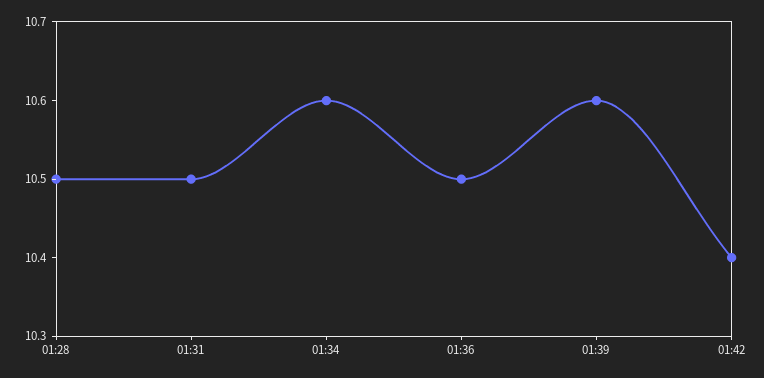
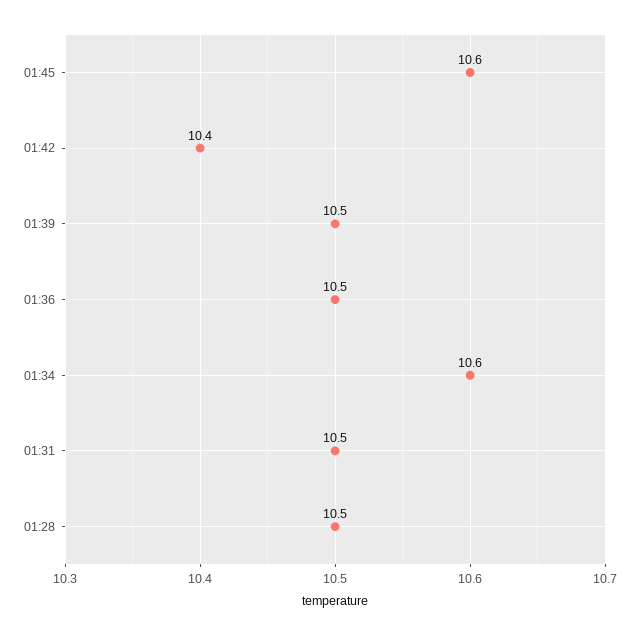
01:39: 10.6 -> 10.5
01:45: none -> 10.6

